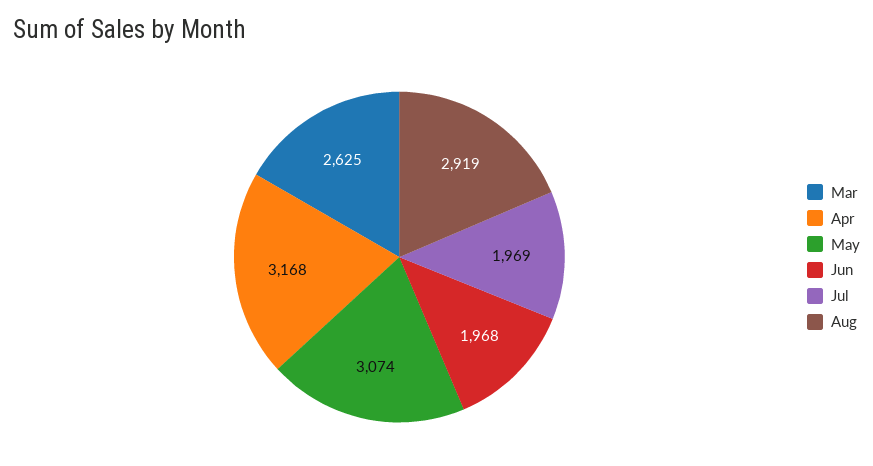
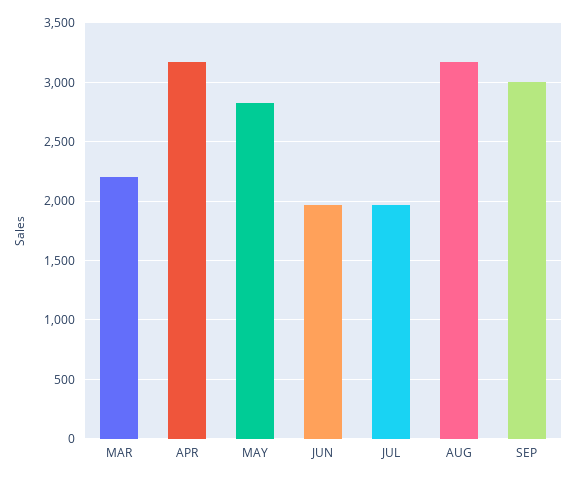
Mar: 2625 -> 2200
May: 3074 -> 2800
Aug: 2919 -> 3200
SEP: none -> 3000

